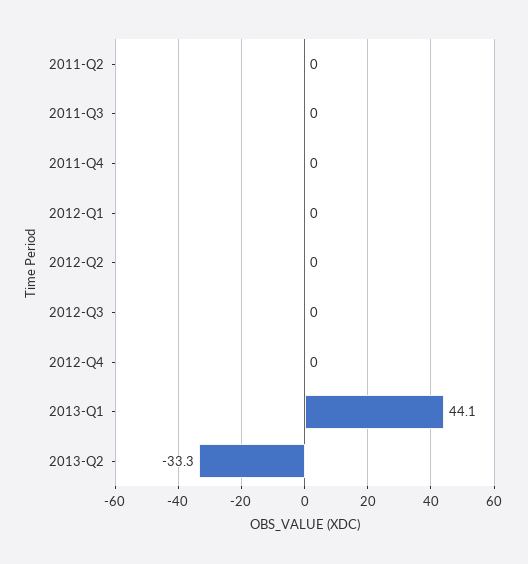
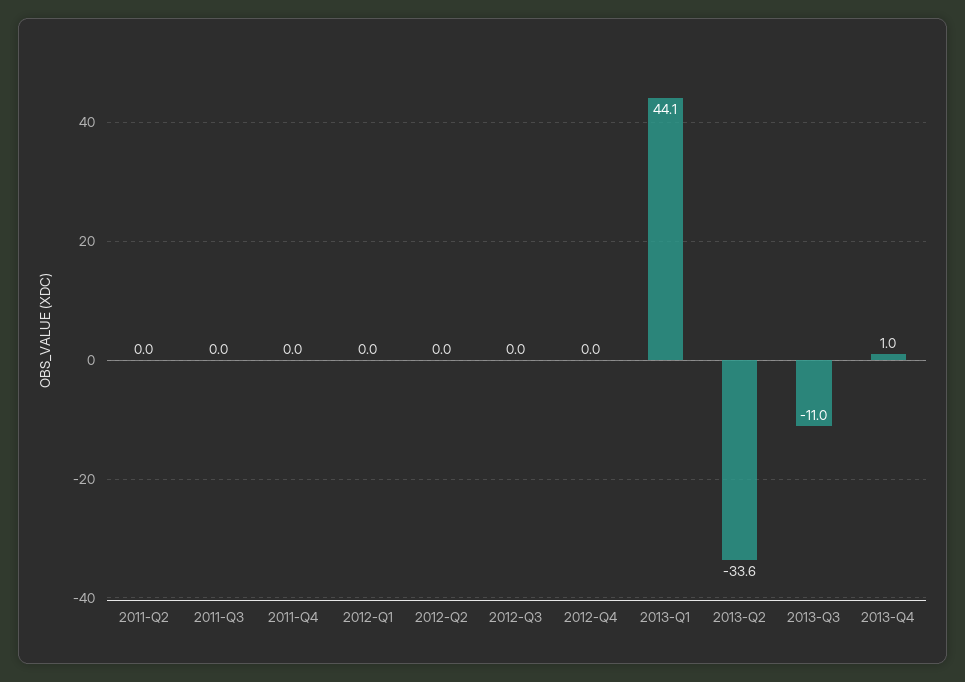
2013-Q2: -33.3 -> -33.6
2013-Q3: none -> -11
2013-Q4: none -> 1

